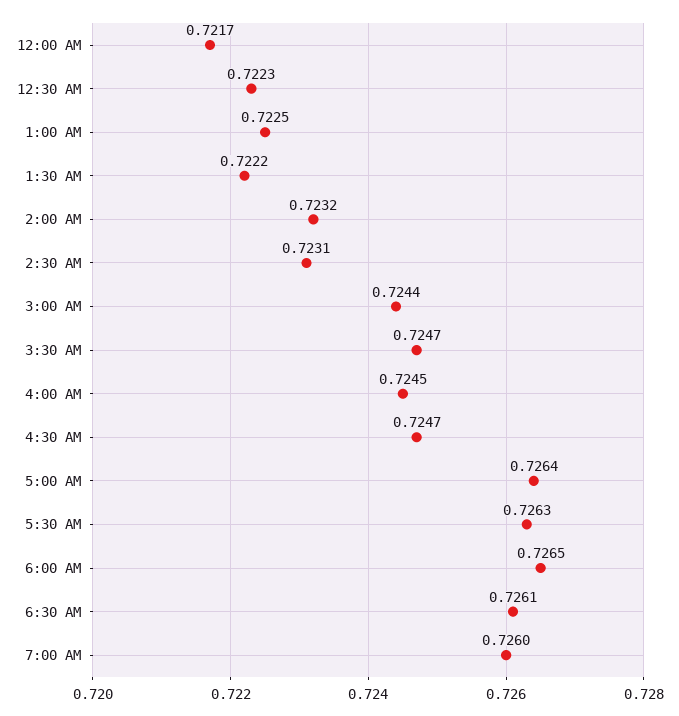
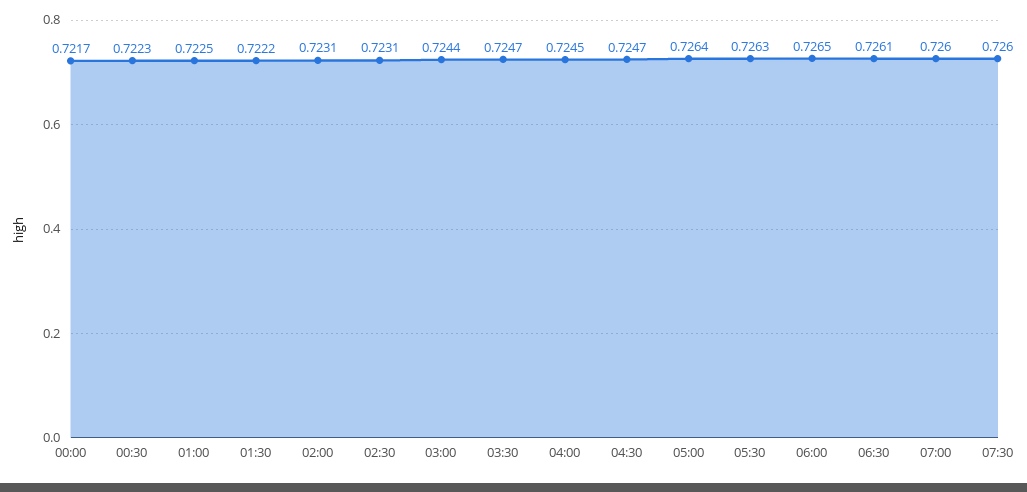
2:00 AM: 0.7232 -> 0.7231
07:30: none -> 0.726

